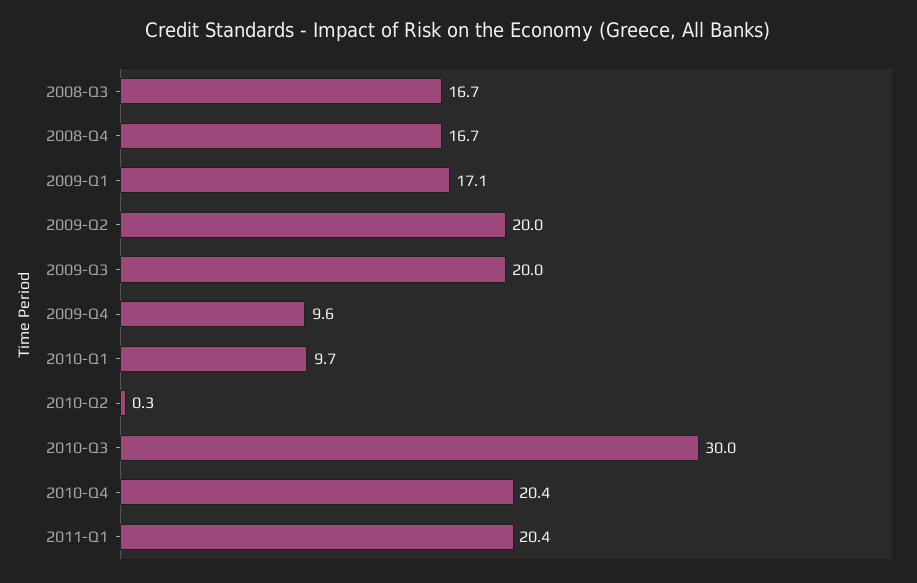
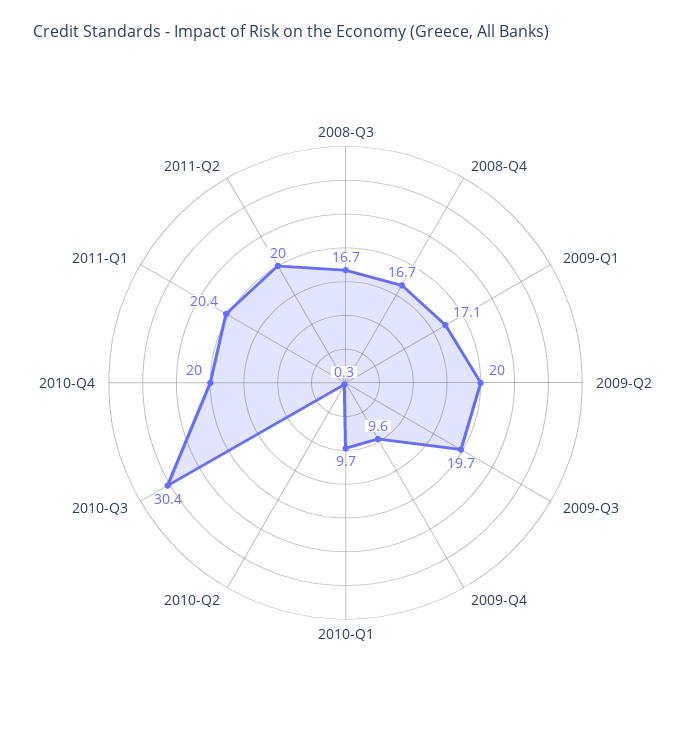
2009-Q3: 20 -> 19.7
2010-Q3: 30 -> 30.4
2010-Q4: 20.4 -> 20
2011-Q2: none -> 20

